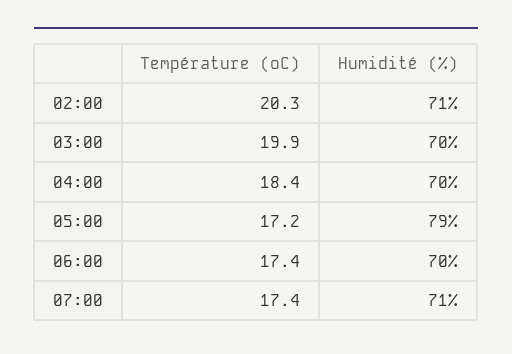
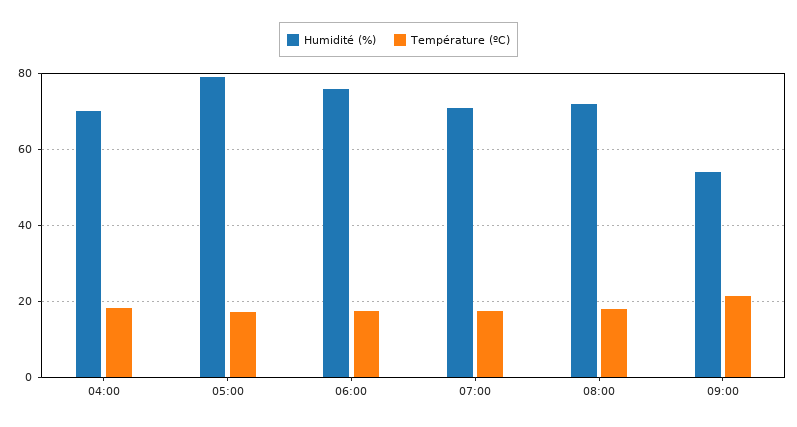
Température (ºC), 02:00: 20.3 -> none
Humidité (%), 02:00: 71 -> none
Température (ºC), 03:00: 19.9 -> none
Humidité (%), 03:00: 70 -> none
Humidité (%), 06:00: 70 -> 76
Humidité (%), 08:00: none -> 72
Température (ºC), 08:00: none -> 18
Humidité (%), 09:00: none -> 54
Température (ºC), 09:00: none -> 22

